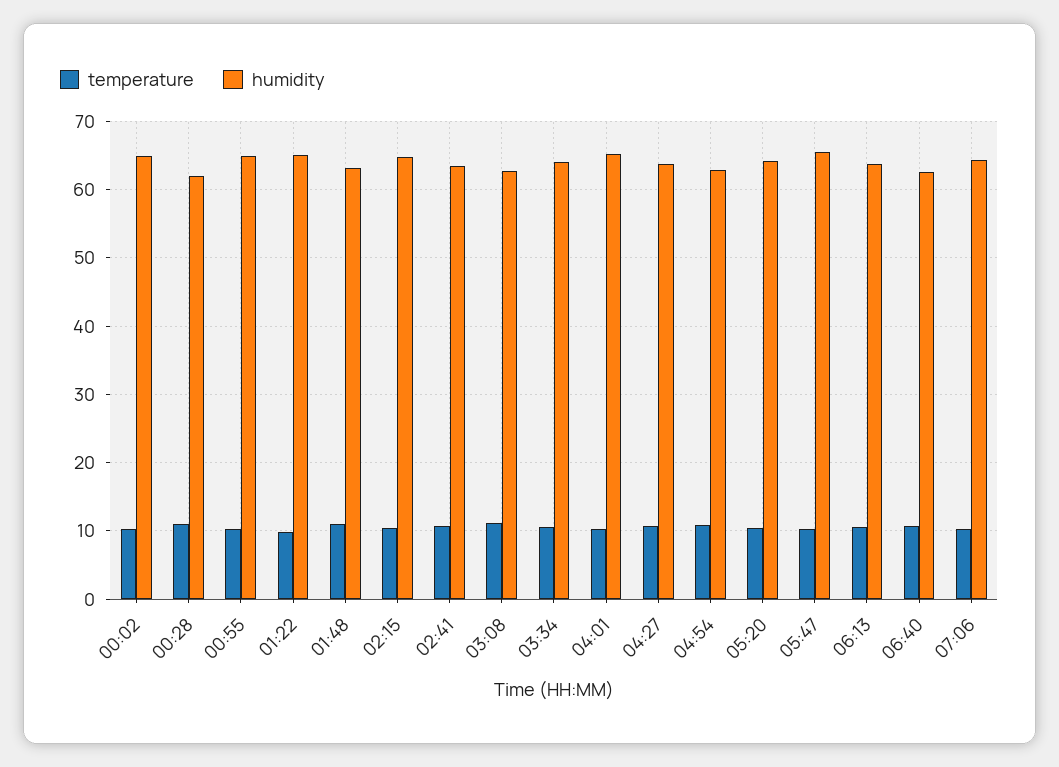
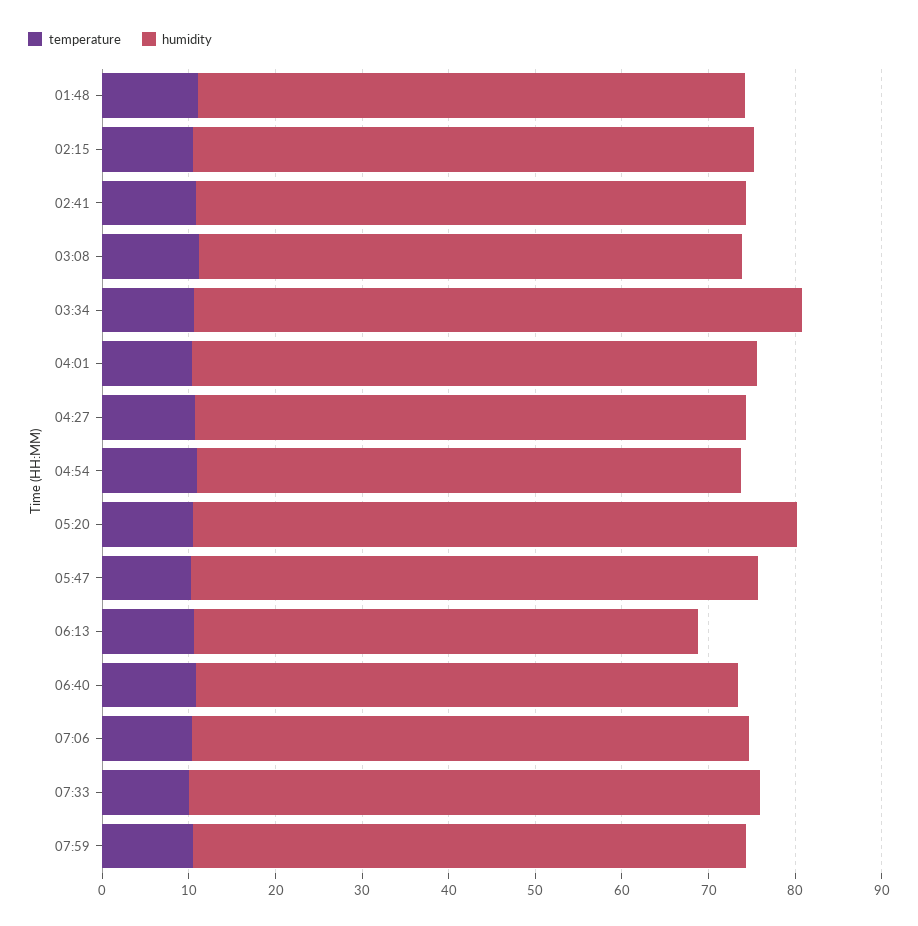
temperature, 00:02: 10 -> none
humidity, 00:02: 65 -> none
temperature, 00:28: 11 -> none
humidity, 00:28: 62 -> none
temperature, 00:55: 10 -> none
humidity, 00:55: 65 -> none
temperature, 01:22: 10 -> none
humidity, 01:22: 65 -> none
humidity, 03:34: 64 -> 70
humidity, 05:20: 64 -> 70
humidity, 06:13: 64 -> 58
temperature, 07:33: none -> 10
humidity, 07:33: none -> 66
temperature, 07:59: none -> 10
humidity, 07:59: none -> 64

